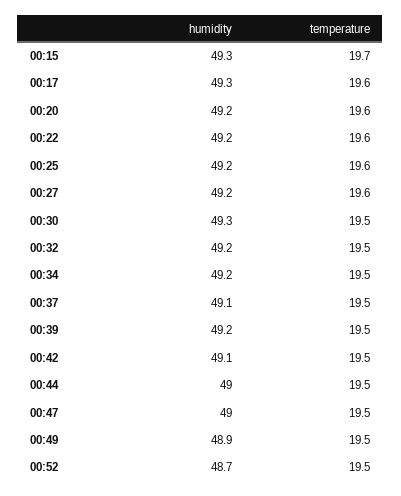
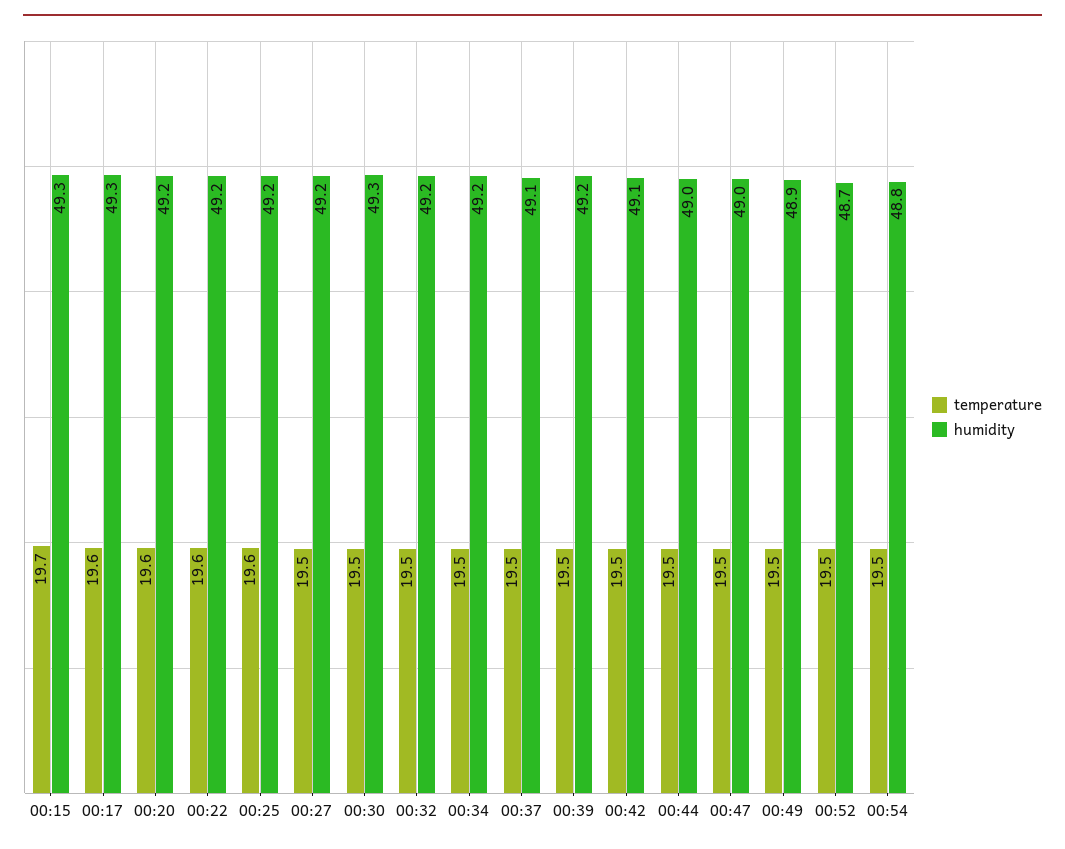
temperature, 00:27: 19.6 -> 19.5
temperature, 00:54: none -> 19.5
humidity, 00:54: none -> 48.8

